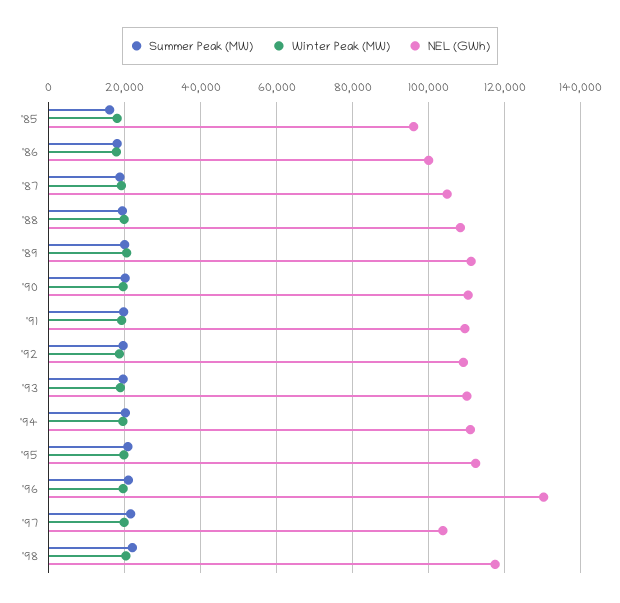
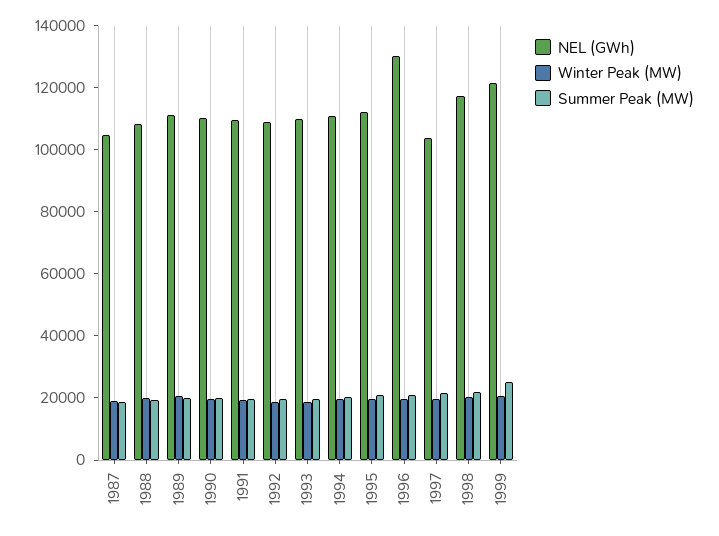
Summer Peak (MW), '85: 16000 -> none
Winter Peak (MW), '85: 18000 -> none
NEL (GWh), '85: 96000 -> none
Summer Peak (MW), '86: 18000 -> none
Winter Peak (MW), '86: 18000 -> none
NEL (GWh), '86: 100000 -> none
NEL (GWh), 1999: none -> 120000
Winter Peak (MW), 1999: none -> 20000
Summer Peak (MW), 1999: none -> 25000

